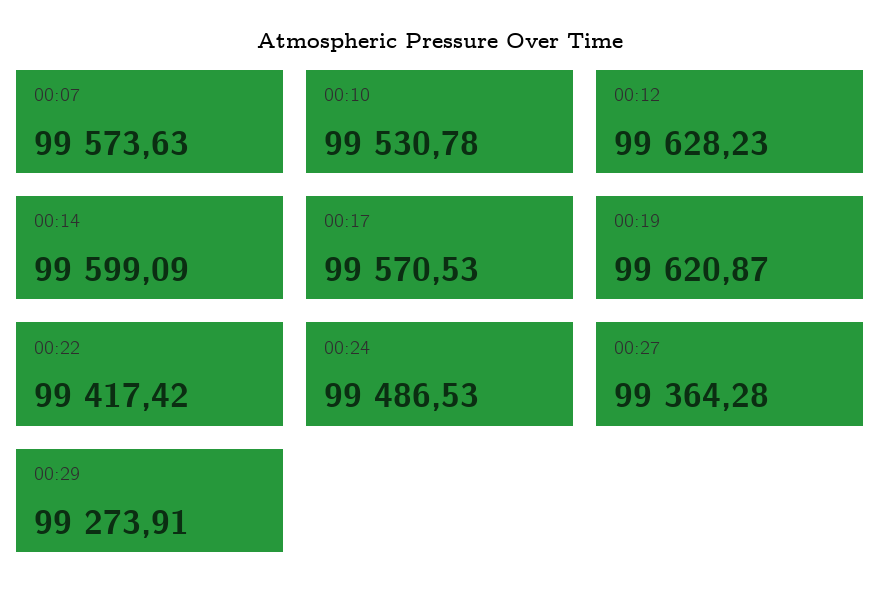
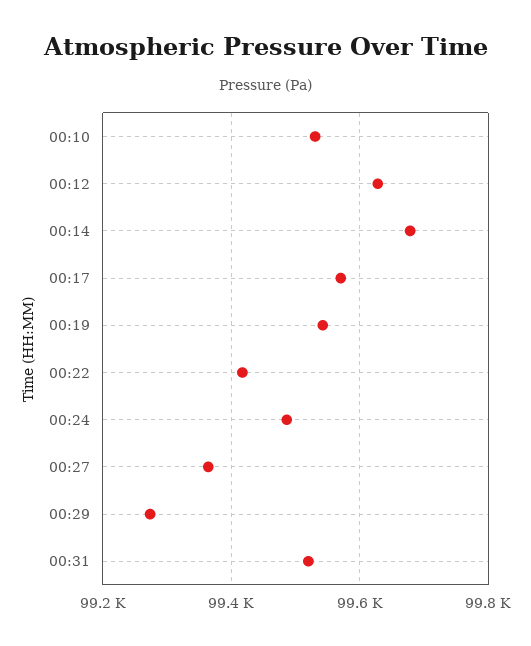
00:07: 99573.63 -> none
00:14: 99599.09 -> 99680
00:19: 99620.87 -> 99540
00:31: none -> 99520

